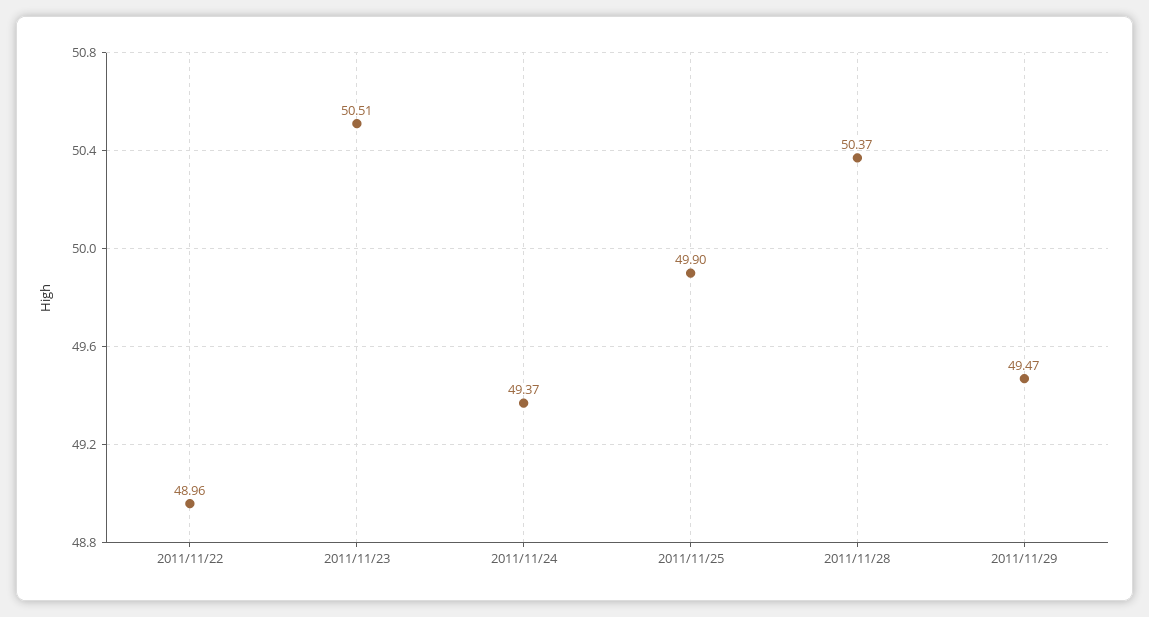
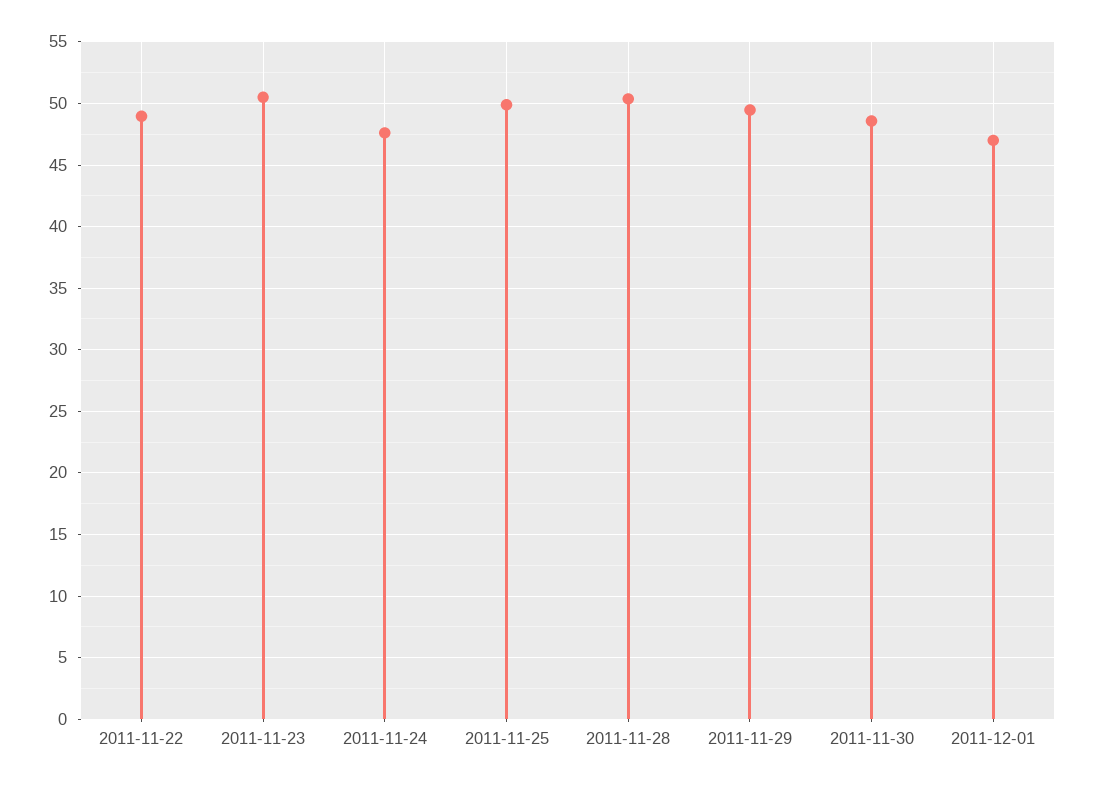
2011/11/24: 49.37 -> 47.5
2011-11-30: none -> 48.5
2011-12-01: none -> 47

